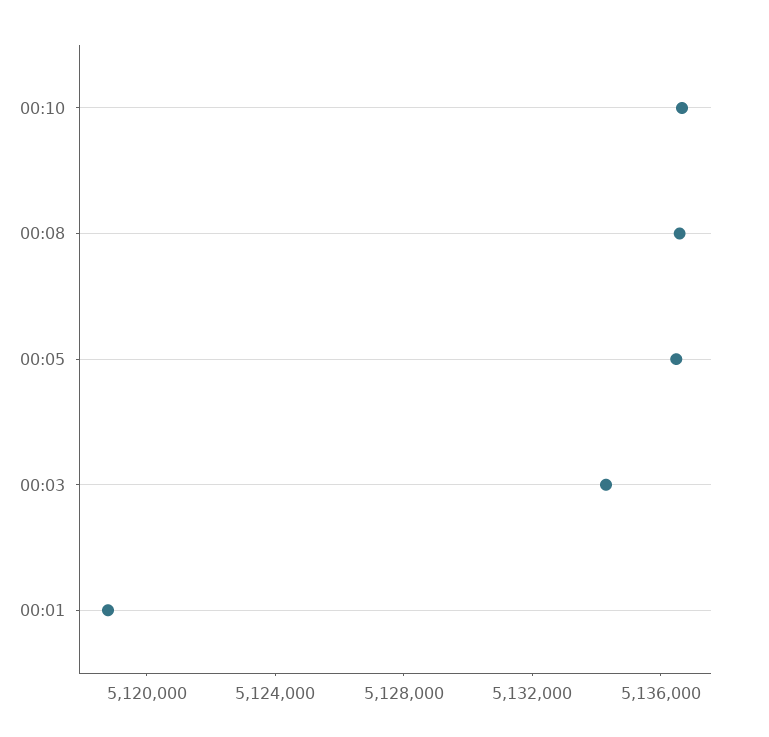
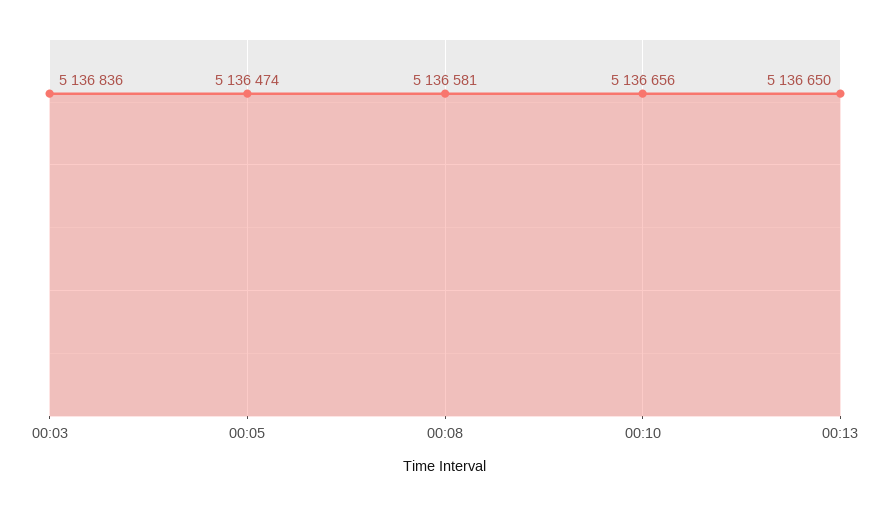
00:03: 5134000 -> 5136836
00:01: 5119000 -> none
00:13: none -> 5136650

